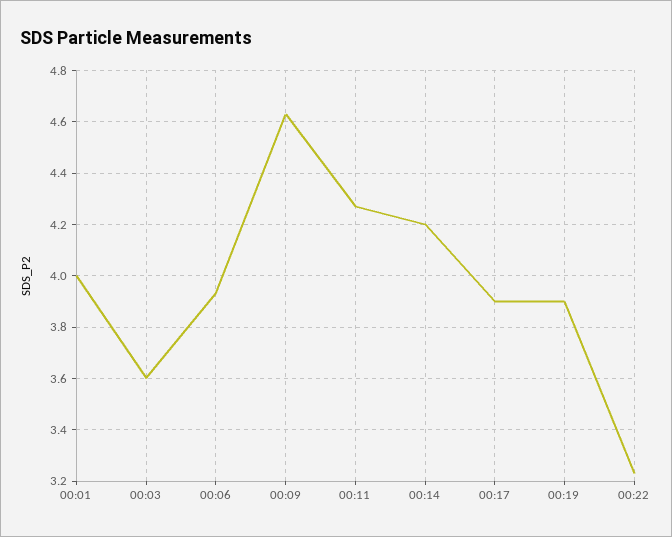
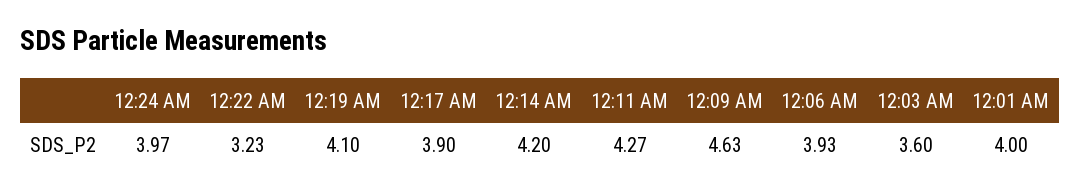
00:19: 3.9 -> 4.1
12:24 AM: none -> 3.97

